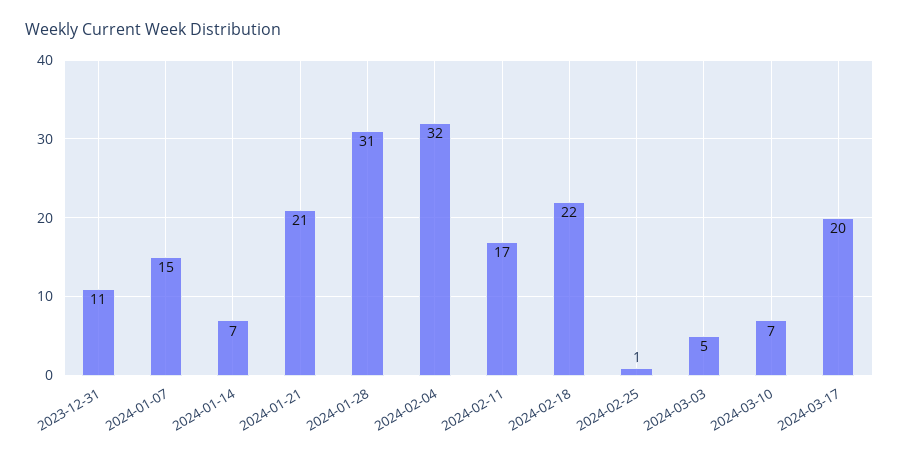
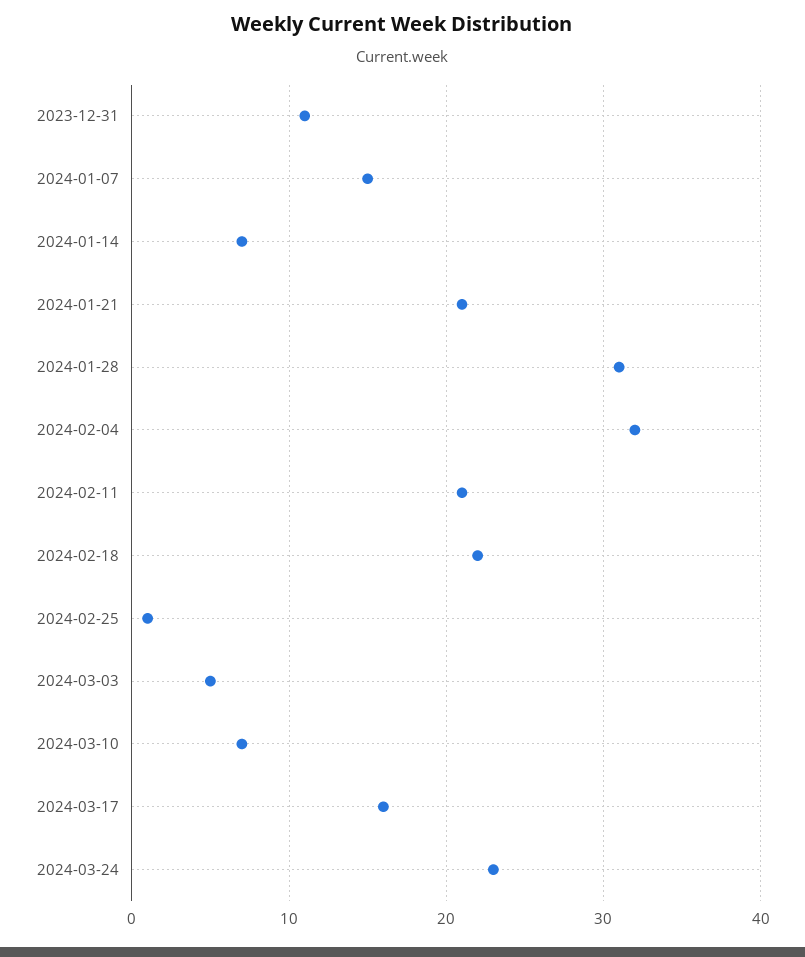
2024-02-11: 17 -> 21
2024-03-17: 20 -> 16
2024-03-24: none -> 23

